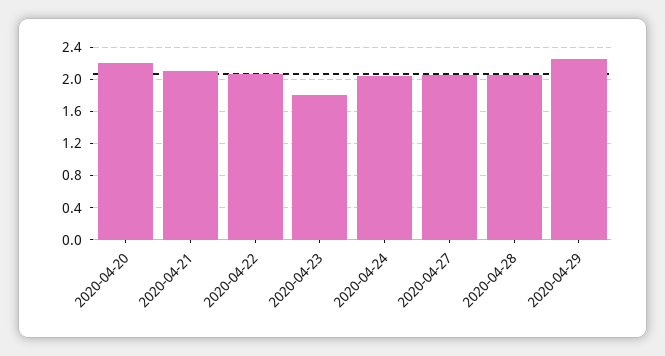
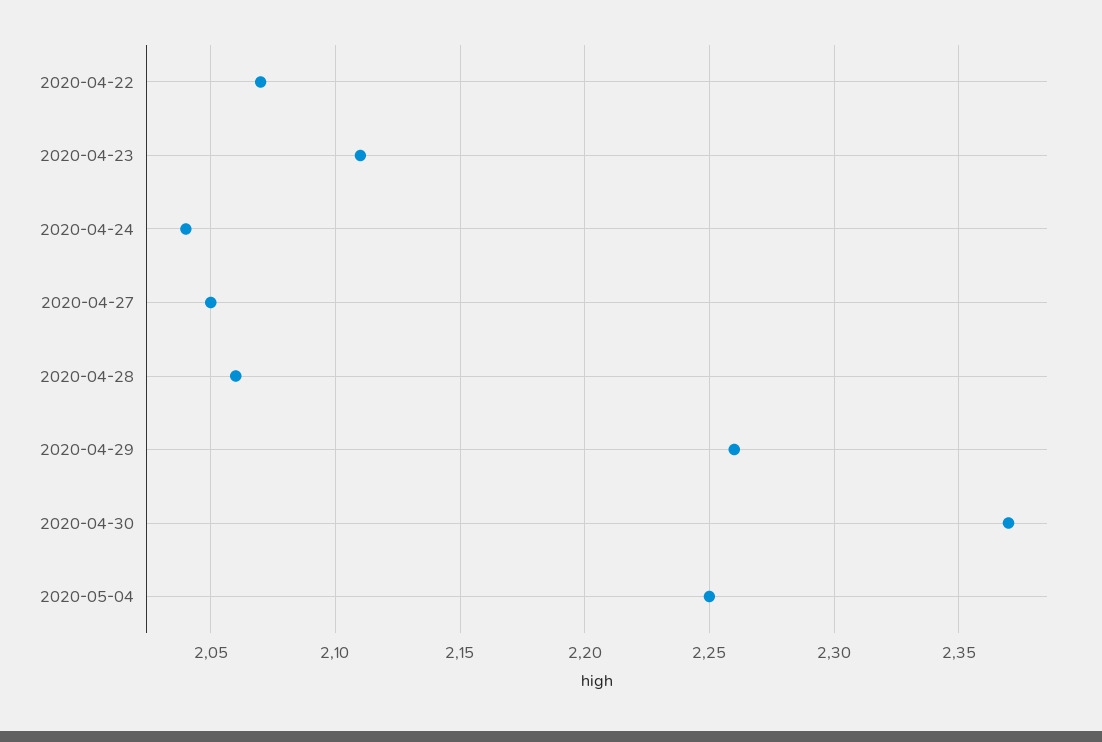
2020-04-20: 2.2 -> none
2020-04-21: 2.1 -> none
2020-04-23: 1.8 -> 2.11
2020-04-30: none -> 2.37
2020-05-04: none -> 2.25

